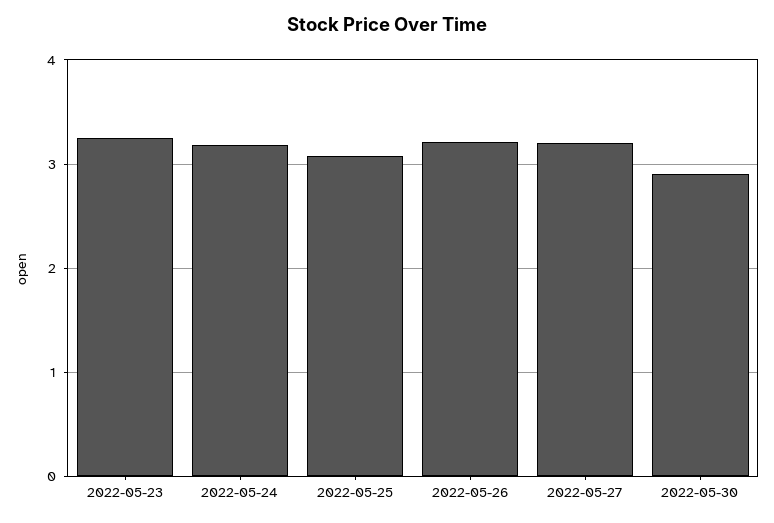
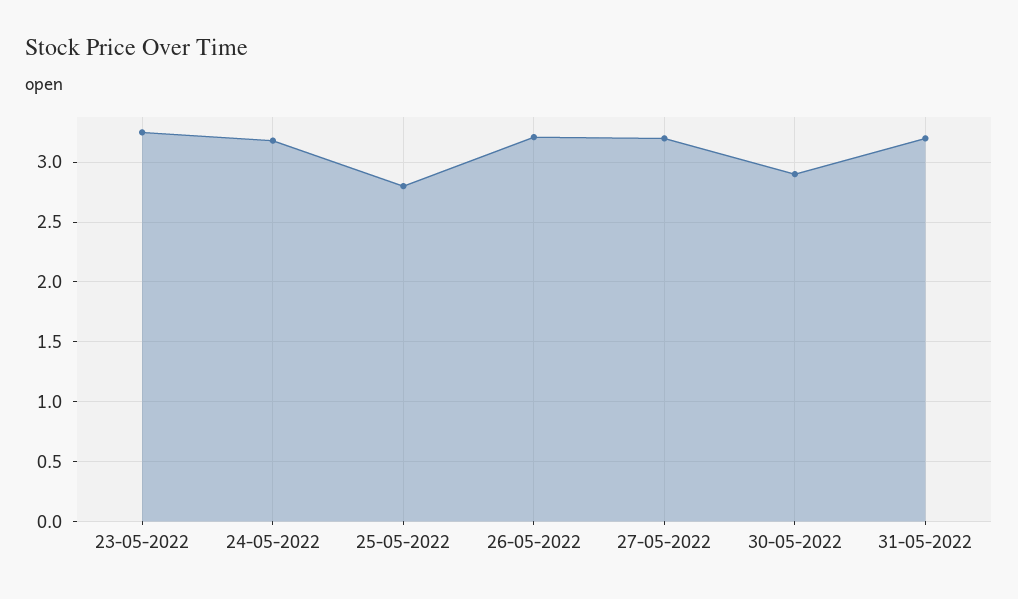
2022-05-25: 3.1 -> 2.8
31-05-2022: none -> 3.2

